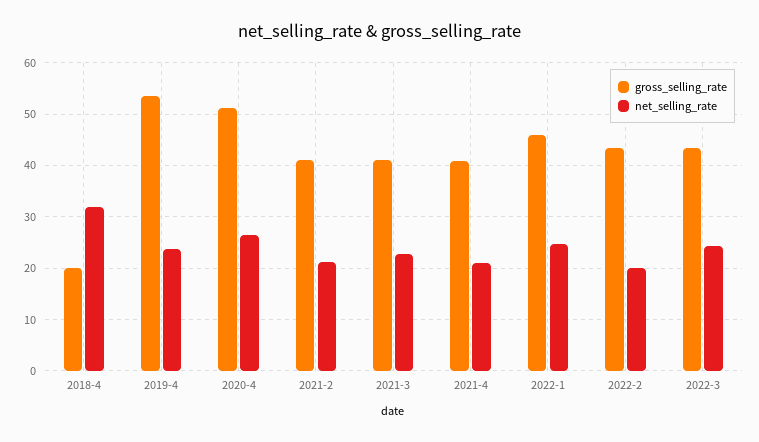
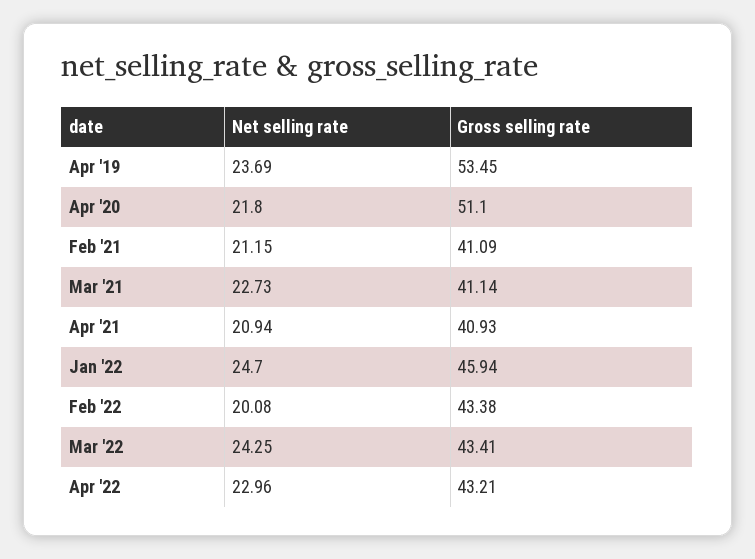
gross_selling_rate, 2018-4: 20 -> none
net_selling_rate, 2018-4: 32 -> none
net_selling_rate, 2020-4: 26 -> 21.8
net_selling_rate, Apr '22: none -> 22.96
gross_selling_rate, Apr '22: none -> 43.21

